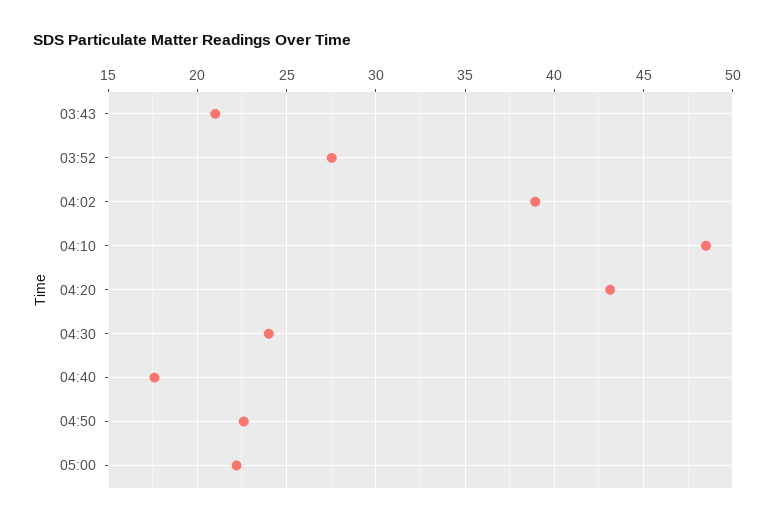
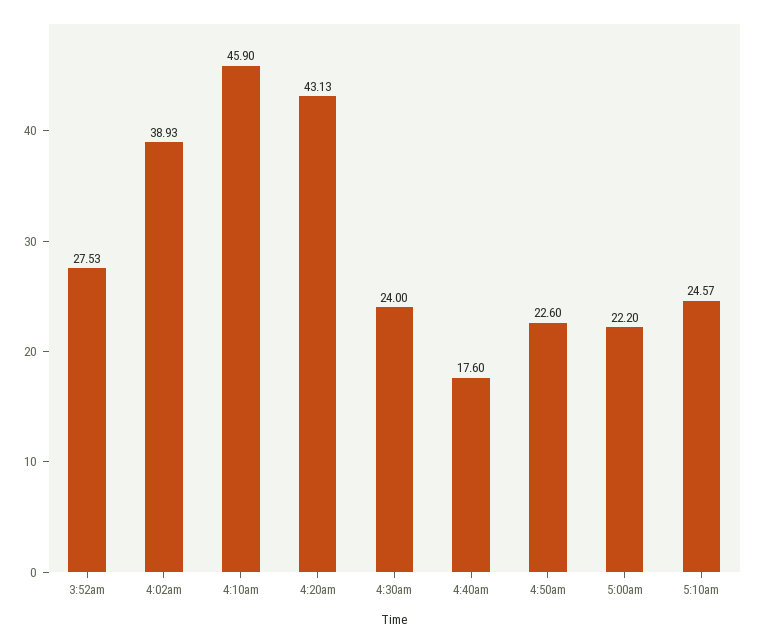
03:43: 21 -> none
04:10: 48.5 -> 45.9
5:10am: none -> 24.57

